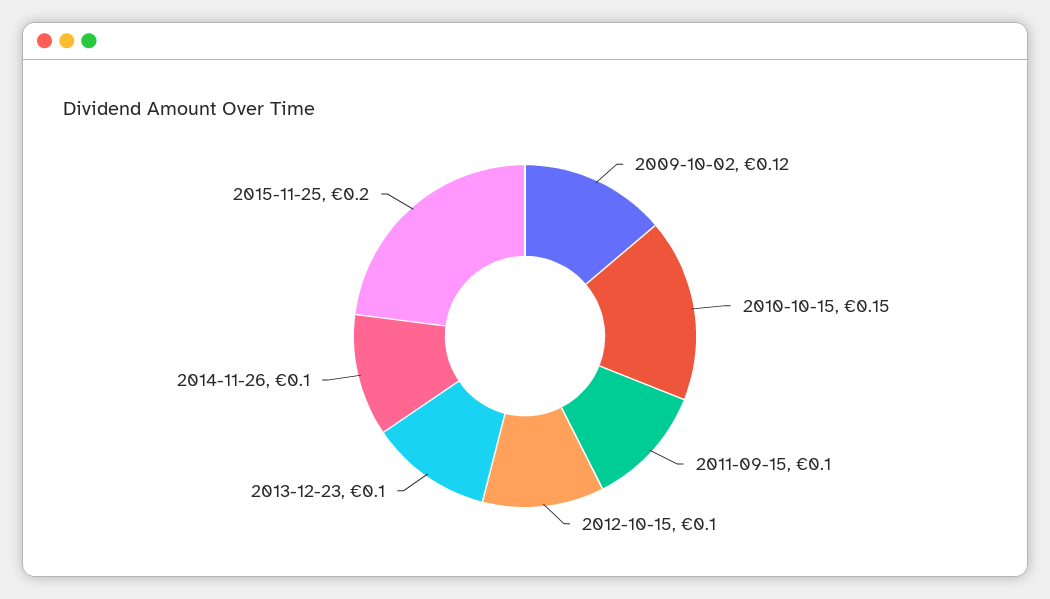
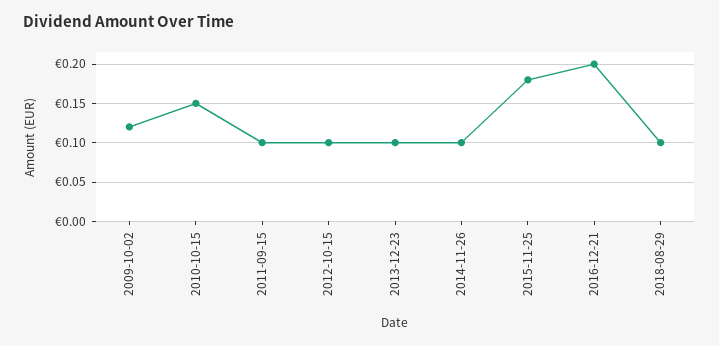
2015-11-25: 0.2 -> 0.18
2016-12-21: none -> 0.2
2018-08-29: none -> 0.1

